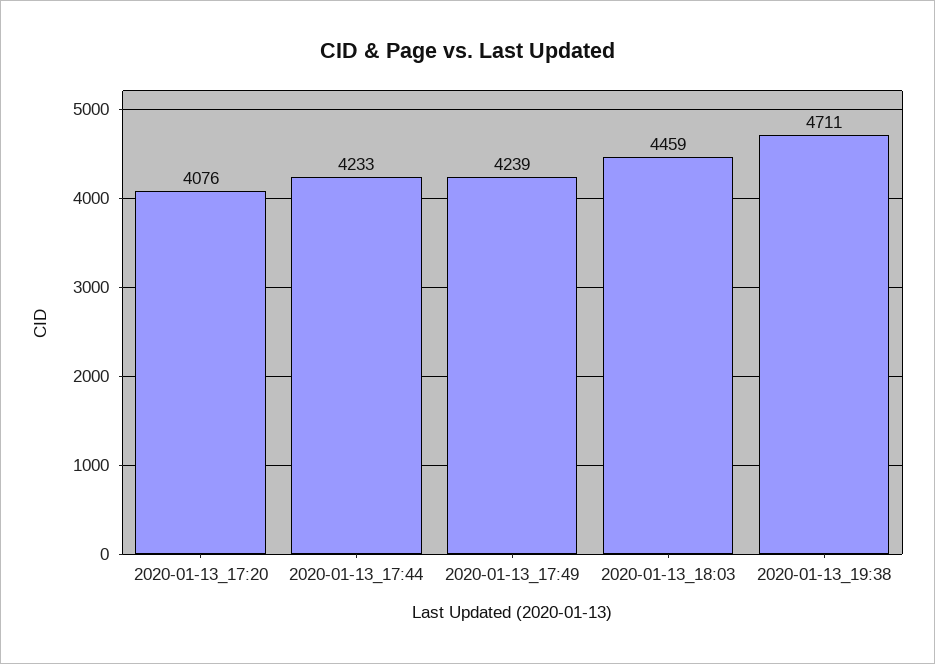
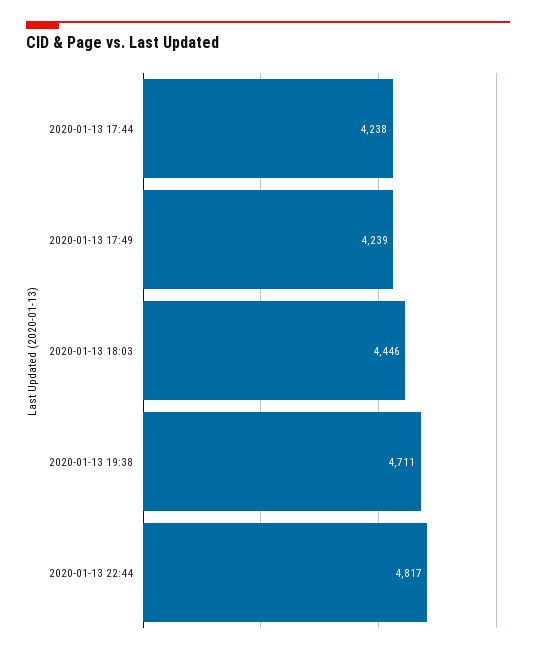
2020-01-13_17:20: 4076 -> none
2020-01-13_17:44: 4233 -> 4238
2020-01-13_18:03: 4459 -> 4446
2020-01-13 22:44: none -> 4817

